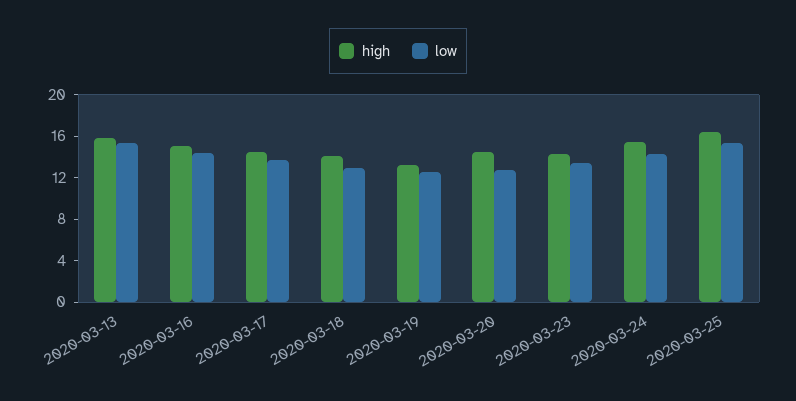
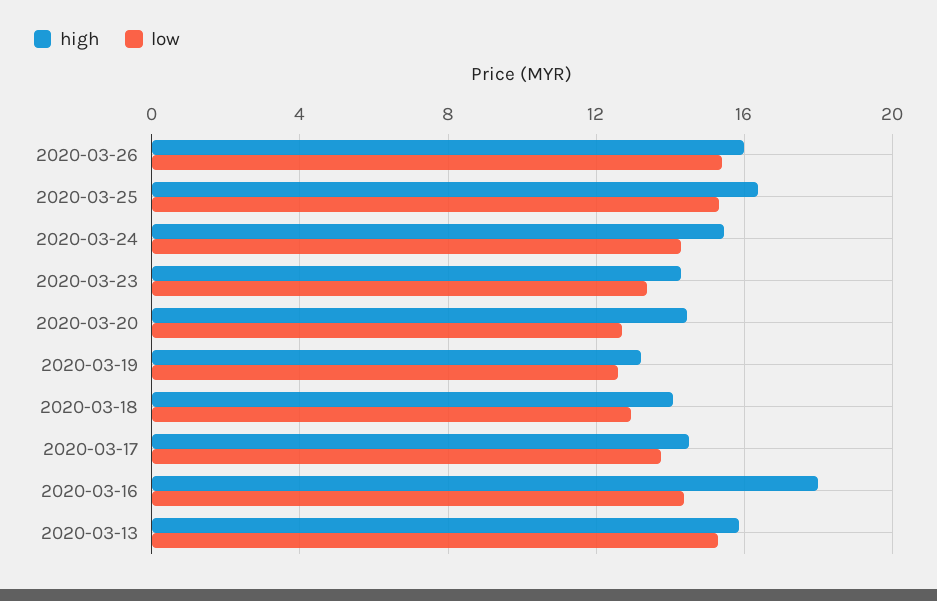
high, 2020-03-16: 15 -> 18
high, 2020-03-26: none -> 16
low, 2020-03-26: none -> 15.5

